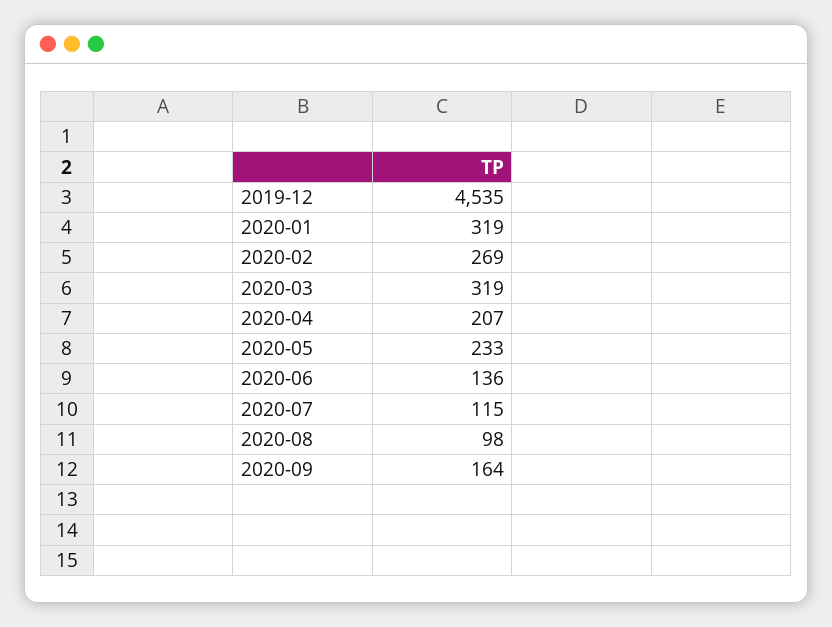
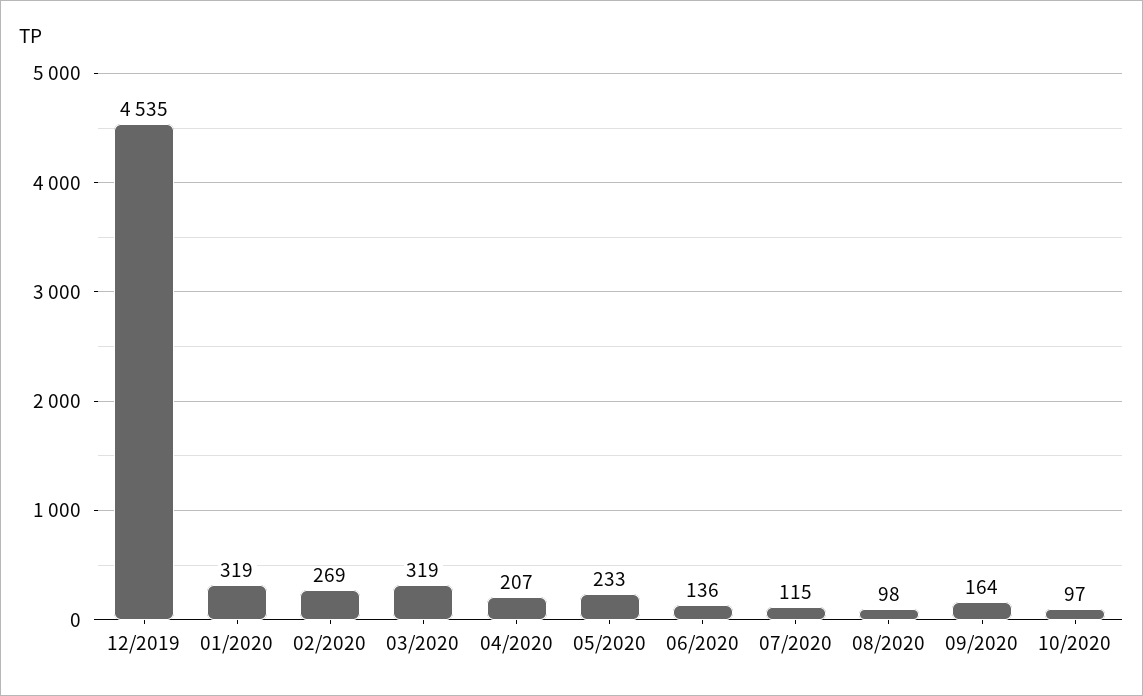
10/2020: none -> 97

